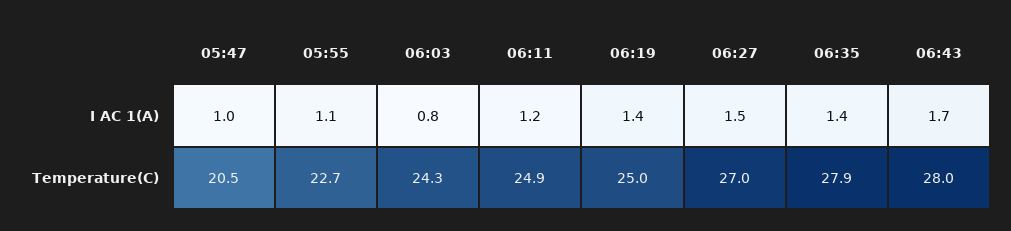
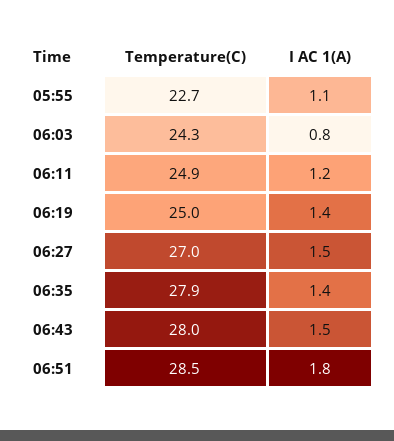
05:47, I AC 1(A): 1 -> none
06:43, I AC 1(A): 1.7 -> 1.5
05:47, Temperature(C): 20.5 -> none
06:51, Temperature(C): none -> 28.5
06:51, I AC 1(A): none -> 1.8

